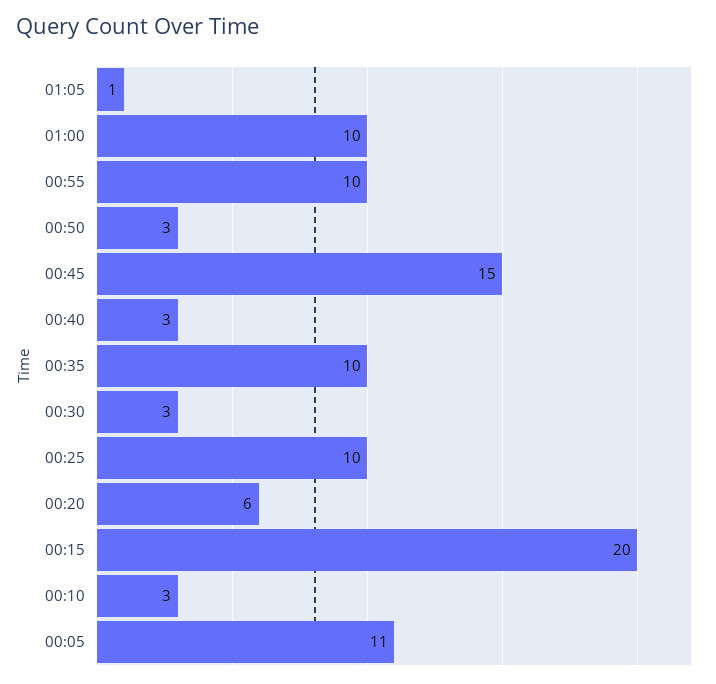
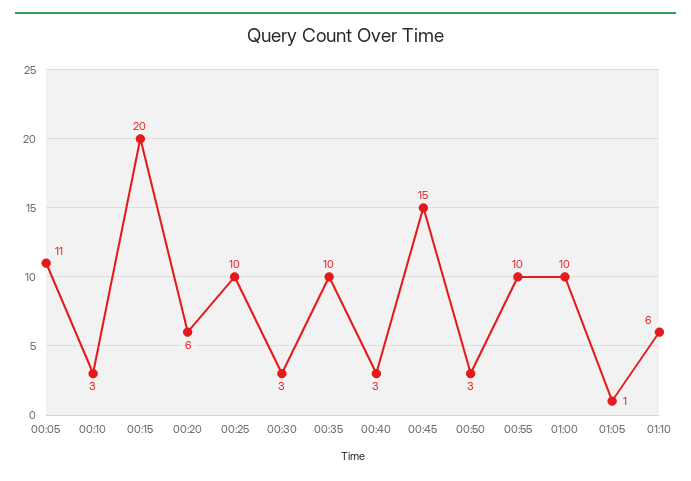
01:10: none -> 6

